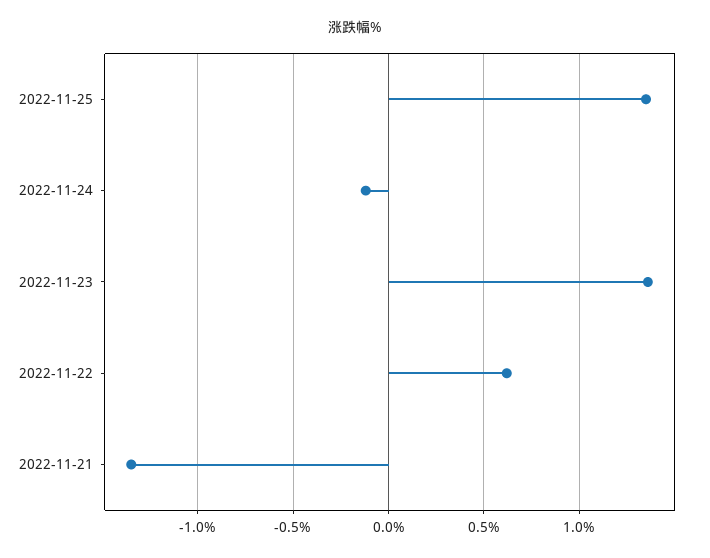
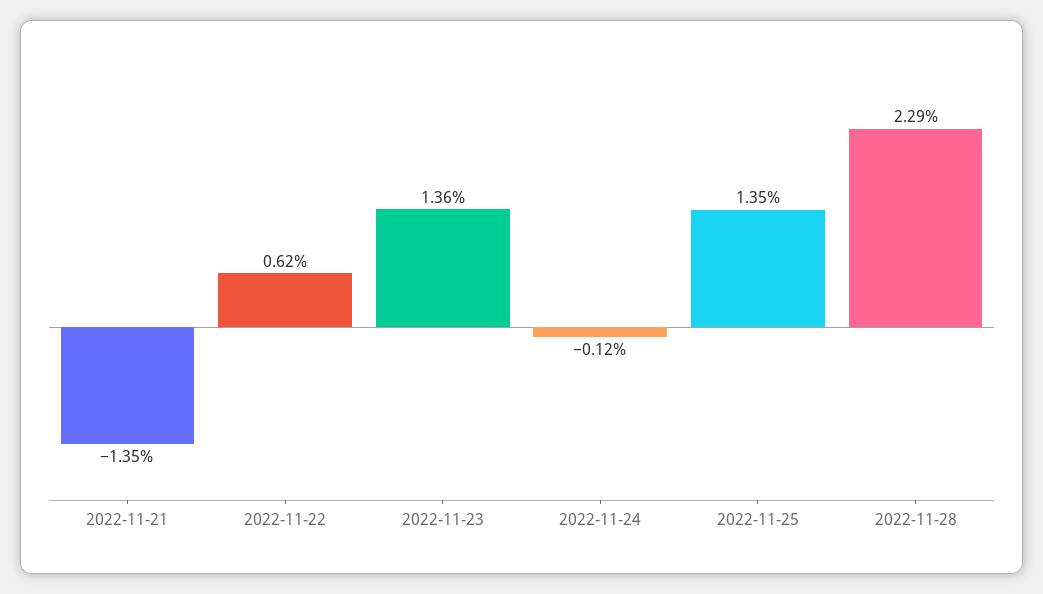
2022-11-28: none -> 2.29

